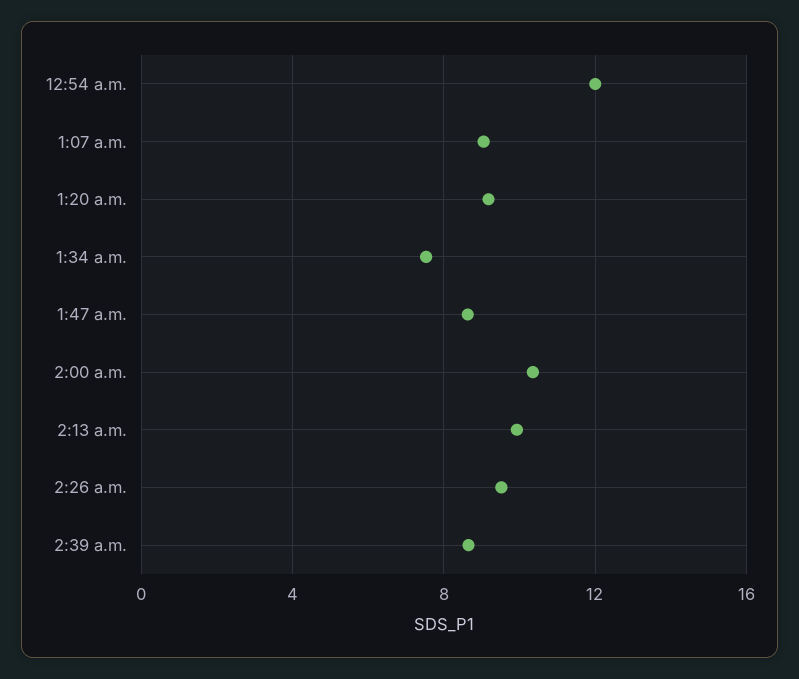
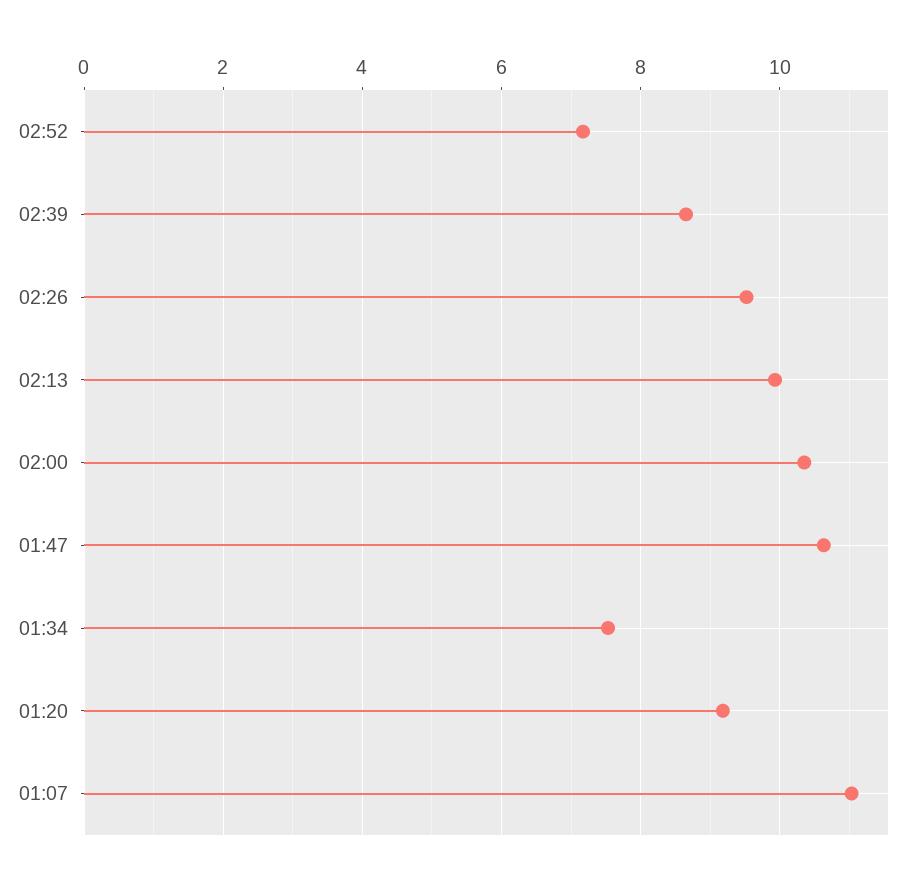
12:54 a.m.: 12 -> none
1:07 a.m.: 9 -> 11
1:47 a.m.: 8.5 -> 10.6
02:52: none -> 7.2

